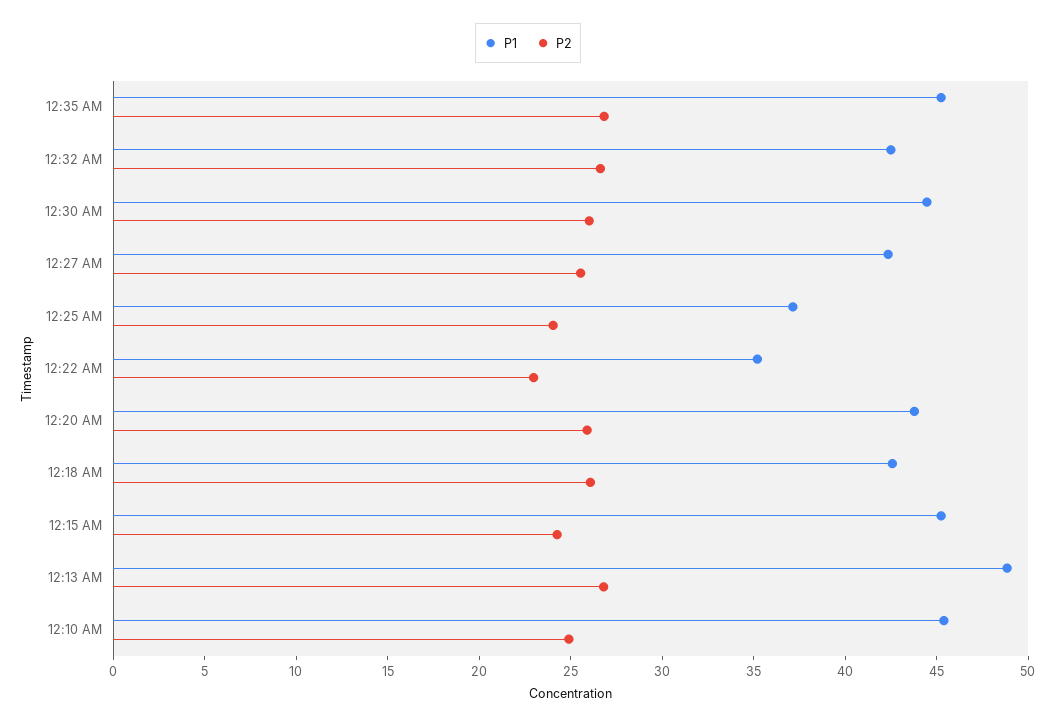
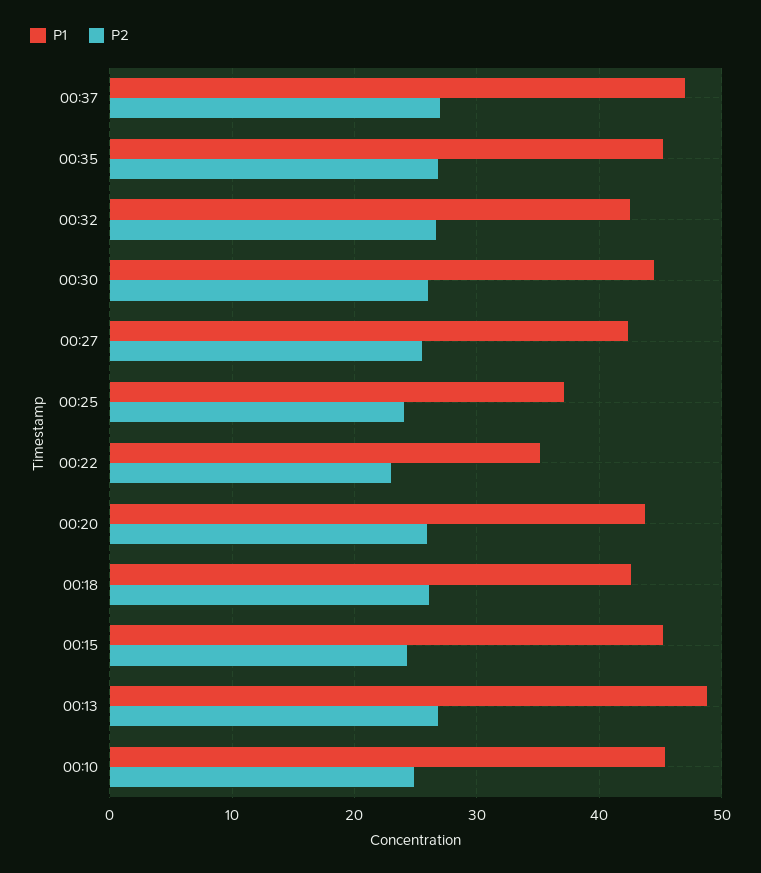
P1, 00:37: none -> 47
P2, 00:37: none -> 27

